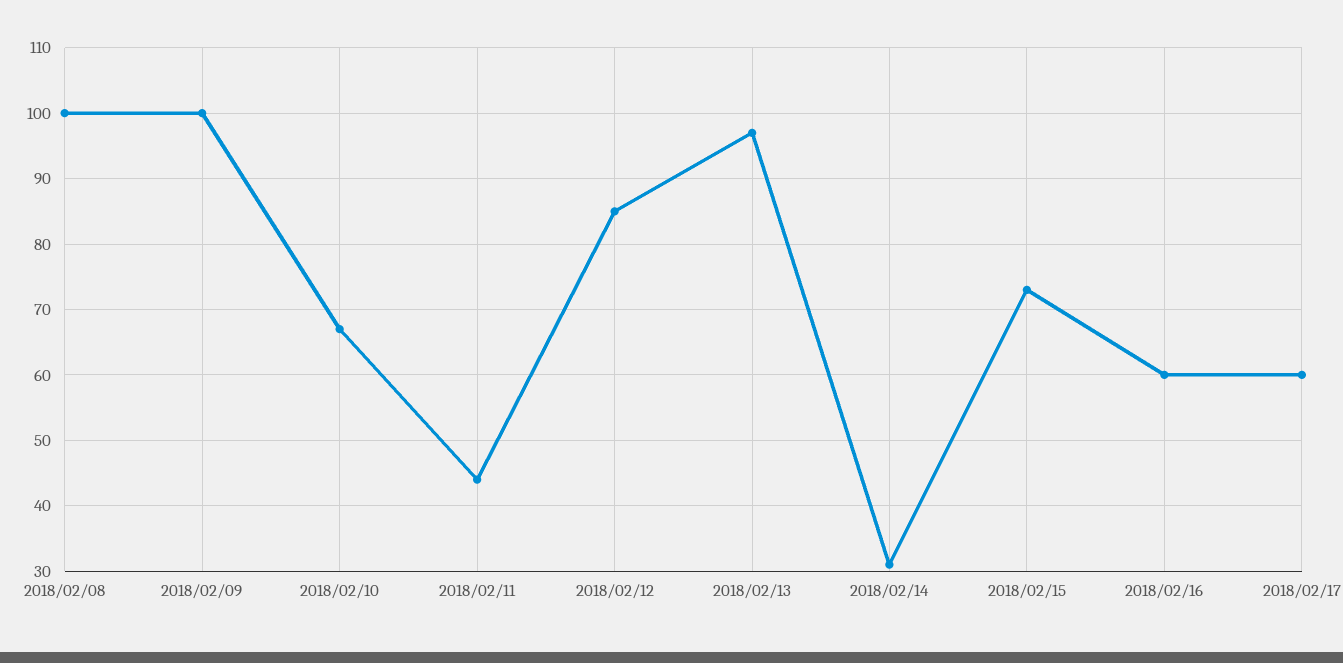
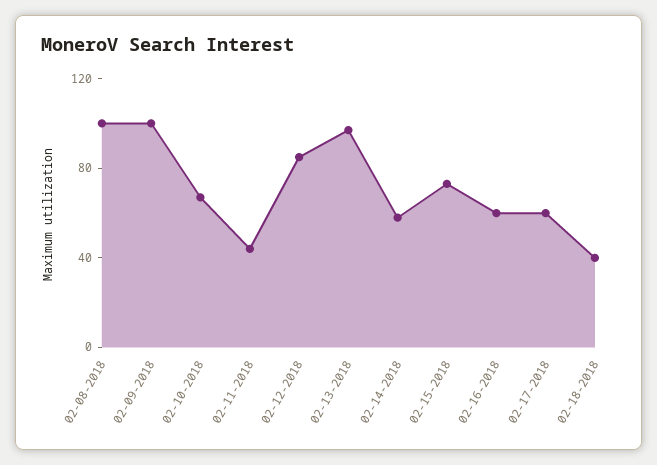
2018/02/14: 31 -> 60
02-18-2018: none -> 40

